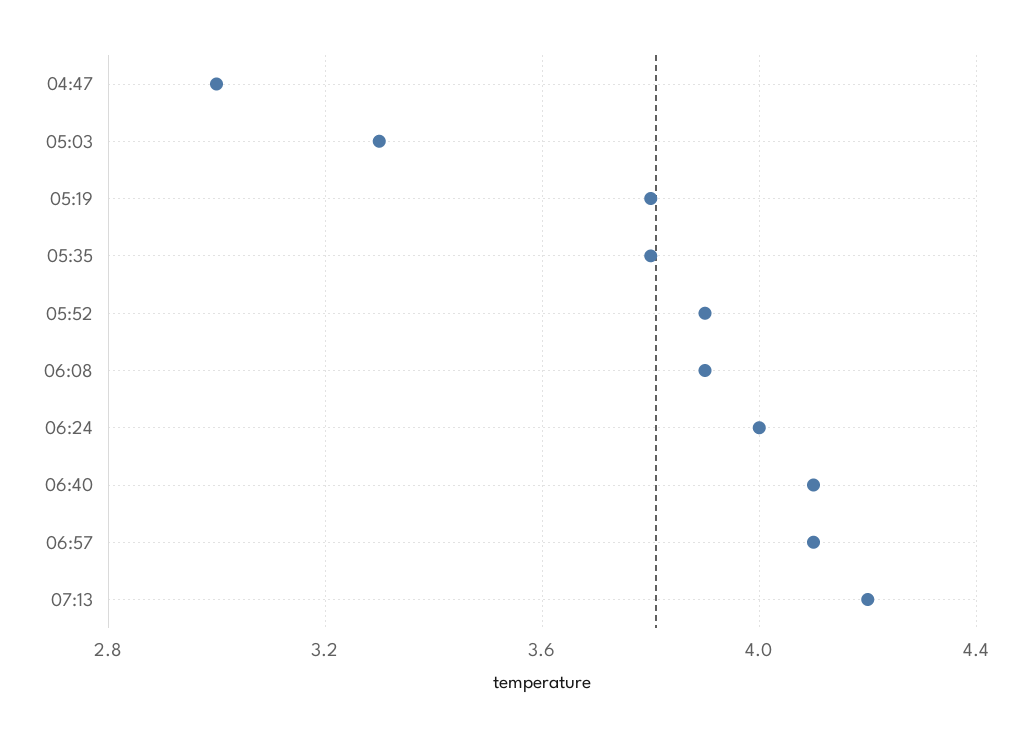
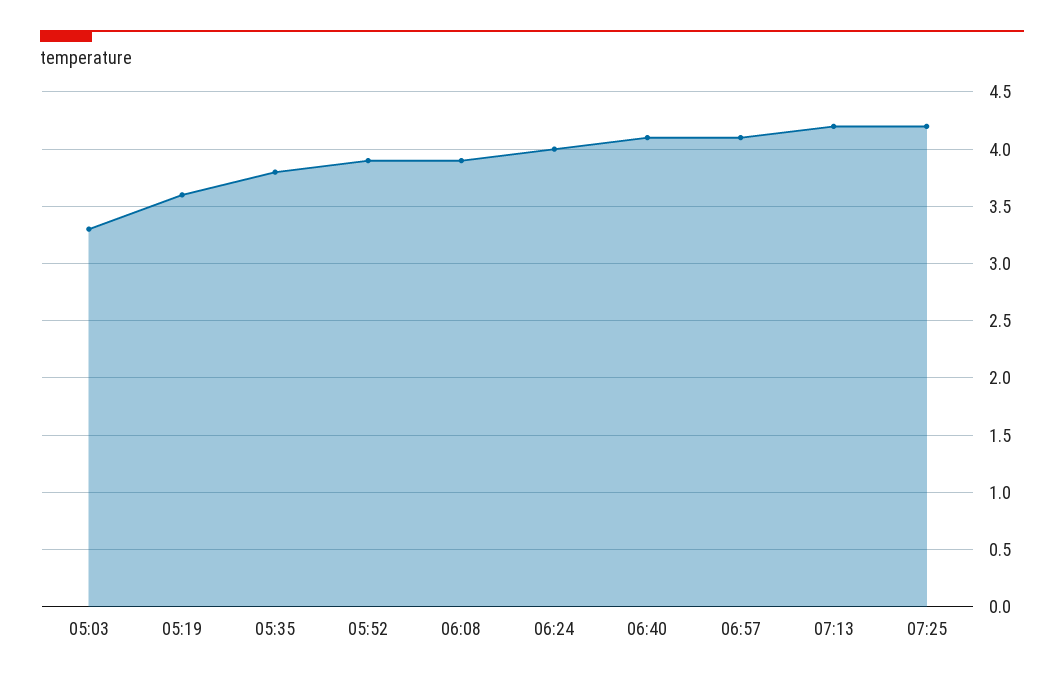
04:47: 3 -> none
05:19: 3.8 -> 3.6
07:25: none -> 4.2

